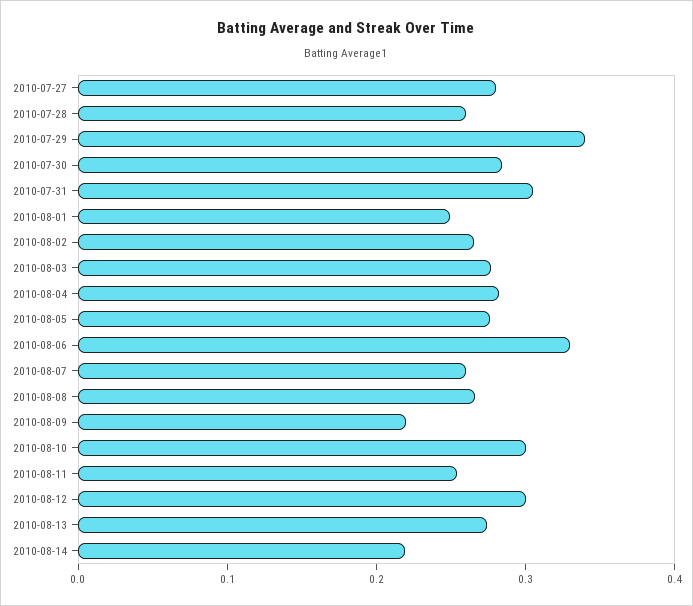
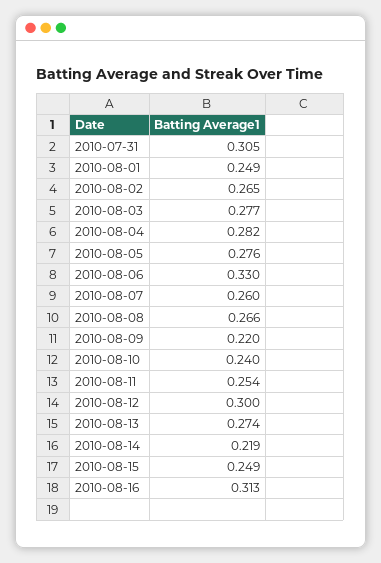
2010-07-27: 0.28 -> none
2010-07-28: 0.26 -> none
2010-07-29: 0.34 -> none
2010-07-30: 0.28 -> none
2010-08-10: 0.3 -> 0.24
2010-08-15: none -> 0.249
2010-08-16: none -> 0.313

